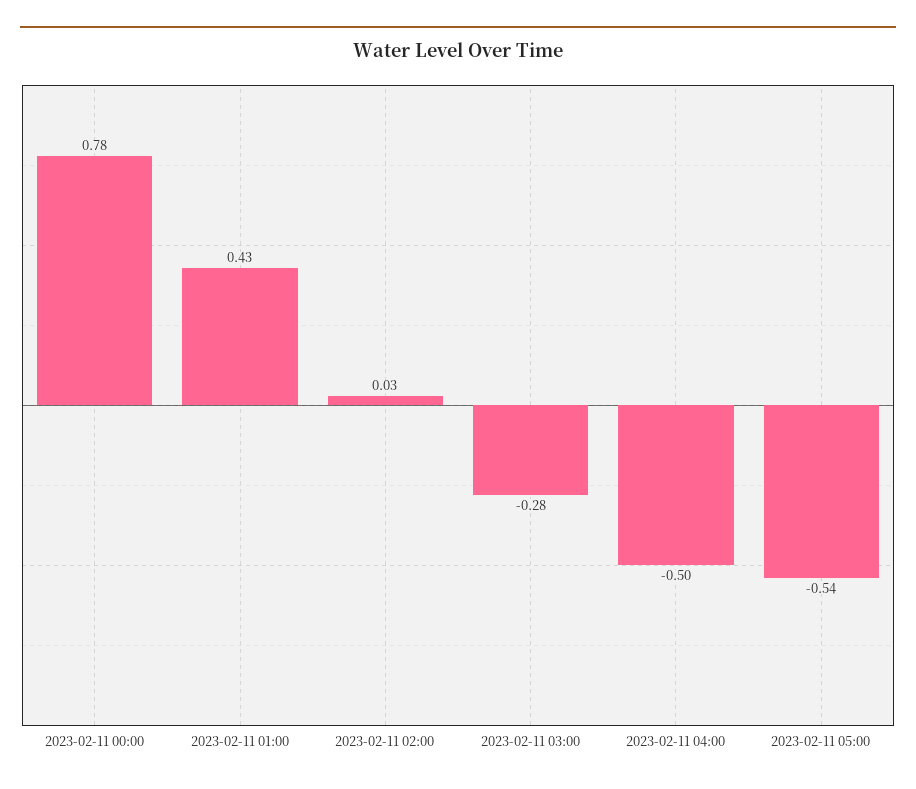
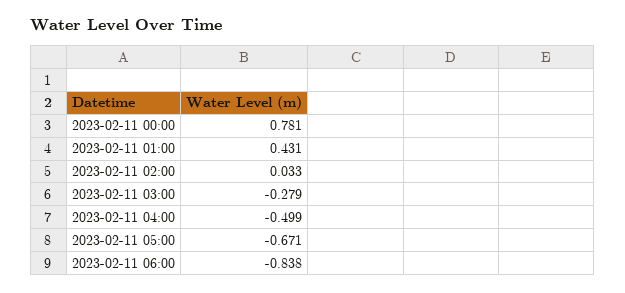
2023-02-11 05:00: -0.54 -> -0.671
2023-02-11 06:00: none -> -0.838

